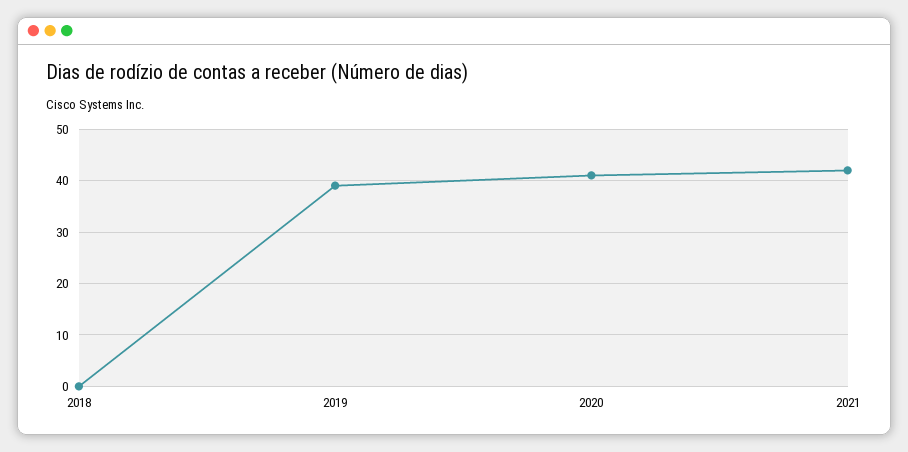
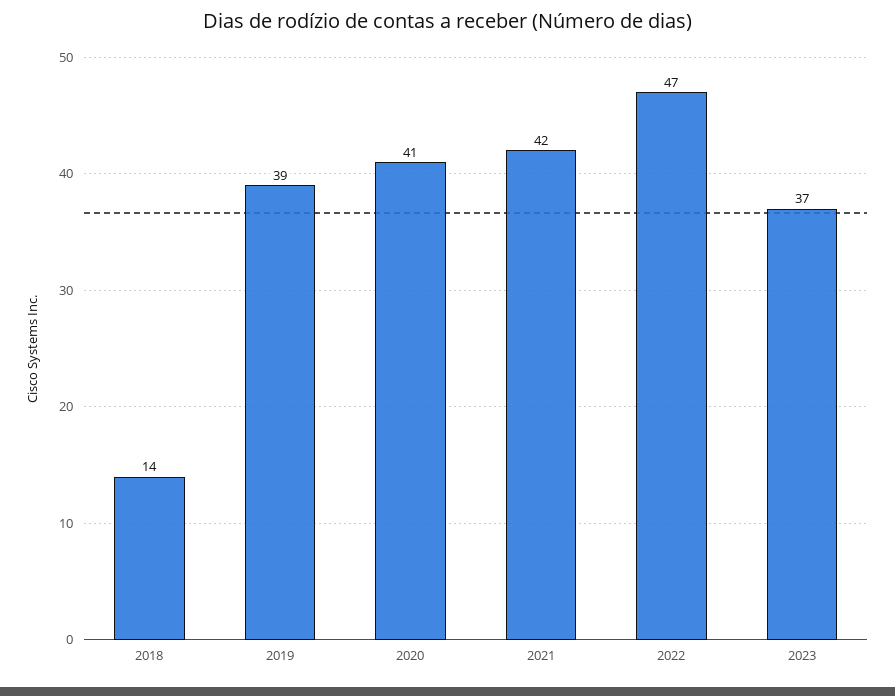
2018: 0 -> 14
2022: none -> 47
2023: none -> 37

